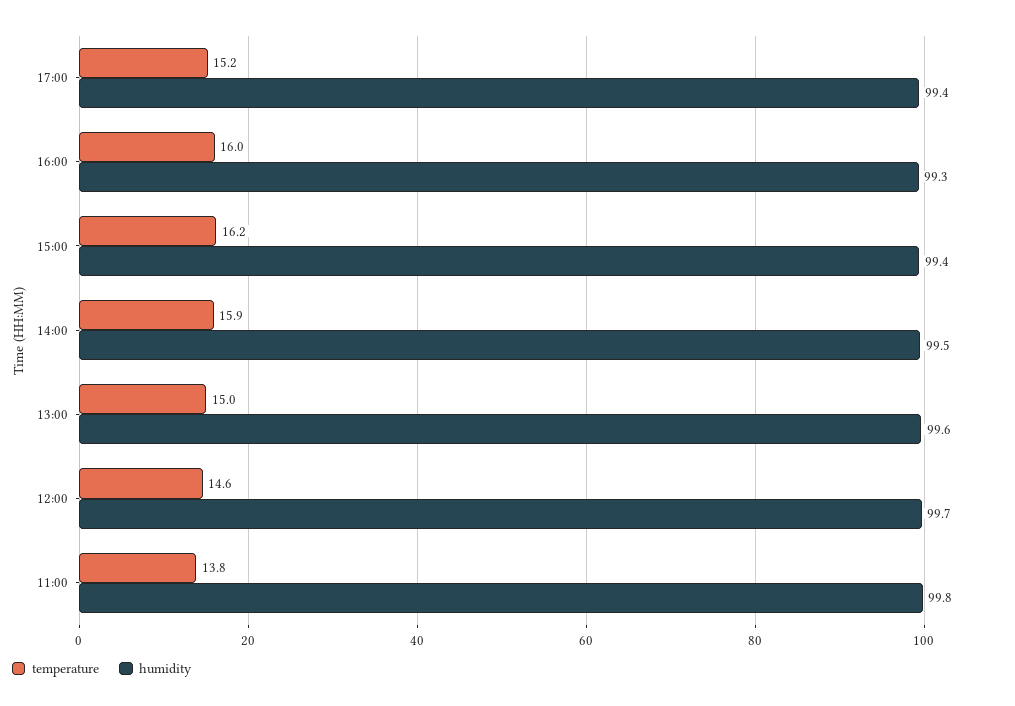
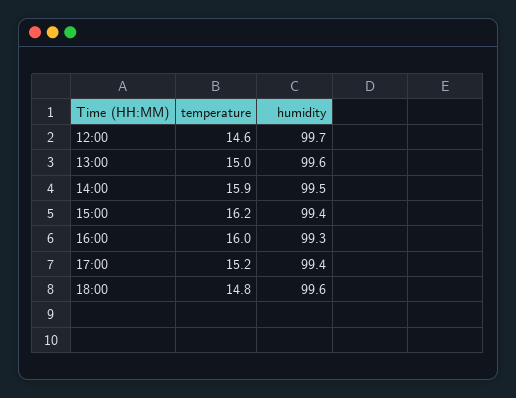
temperature, 11:00: 13.8 -> none
humidity, 11:00: 99.8 -> none
temperature, 18:00: none -> 14.8
humidity, 18:00: none -> 99.6

